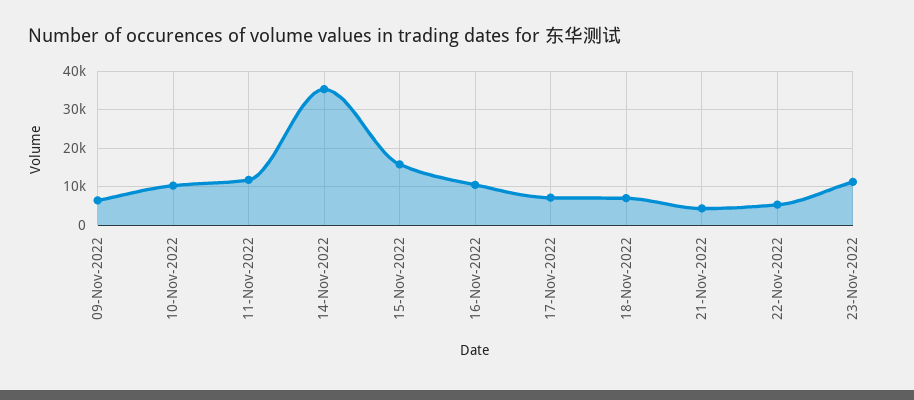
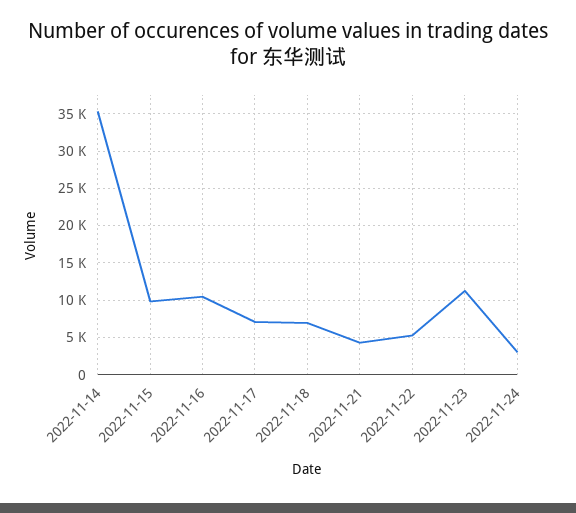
09-Nov-2022: 6000 -> none
10-Nov-2022: 10000 -> none
11-Nov-2022: 12000 -> none
15-Nov-2022: 16000 -> 10000
2022-11-24: none -> 3000

